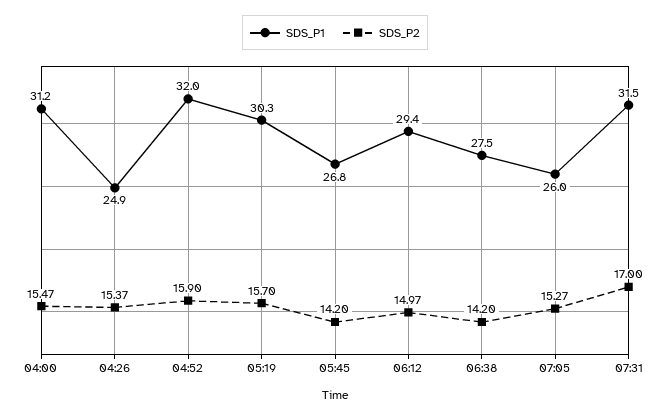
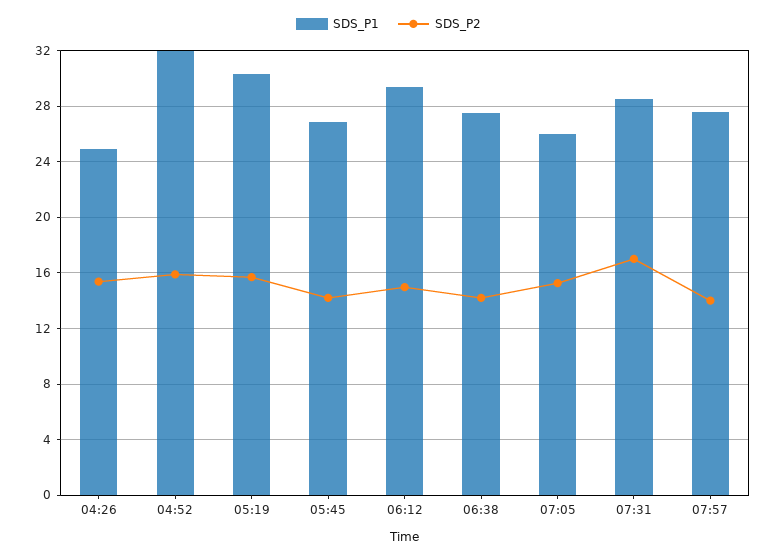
SDS_P1, 04:00: 31.2 -> none
SDS_P2, 04:00: 15.47 -> none
SDS_P1, 07:31: 31.5 -> 28.5
SDS_P1, 07:57: none -> 27.5
SDS_P2, 07:57: none -> 14

